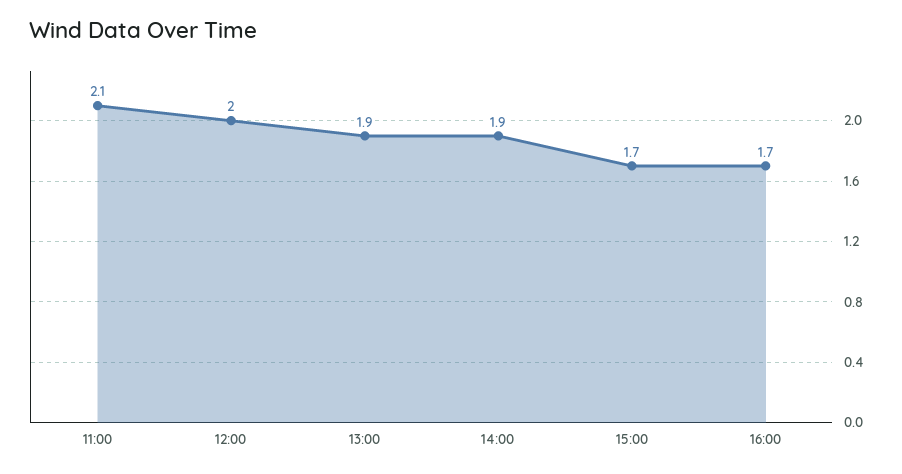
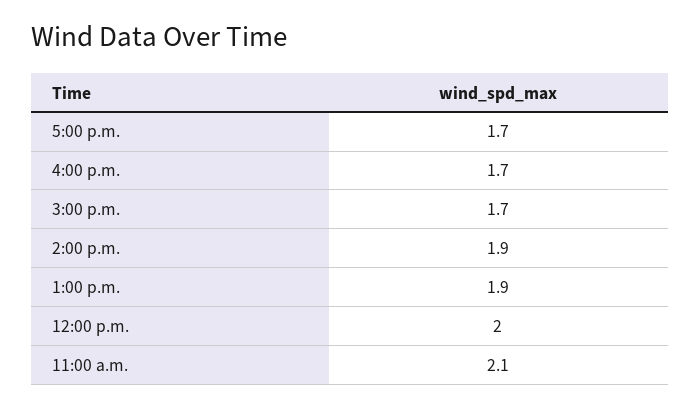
5:00 p.m.: none -> 1.7

